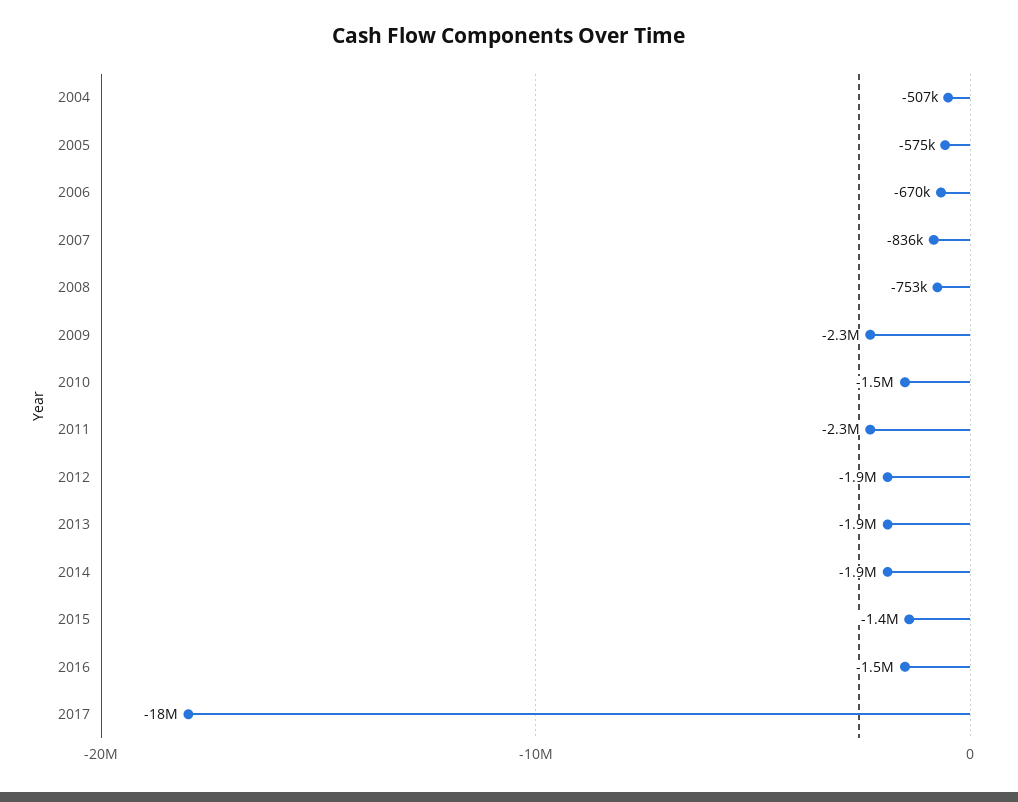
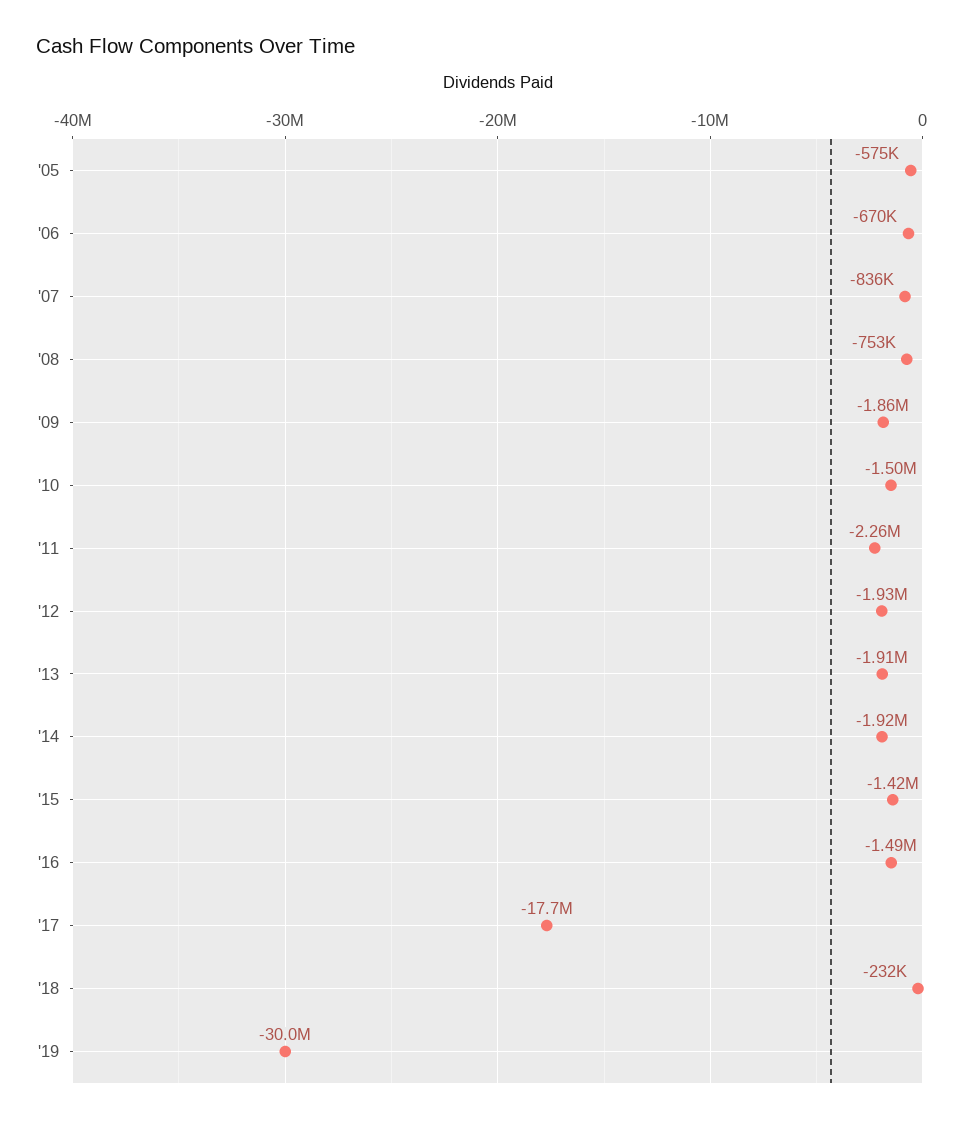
2004: -507000 -> none
2009: -2300000 -> -1860000
'18: none -> -232000
'19: none -> -30000000

